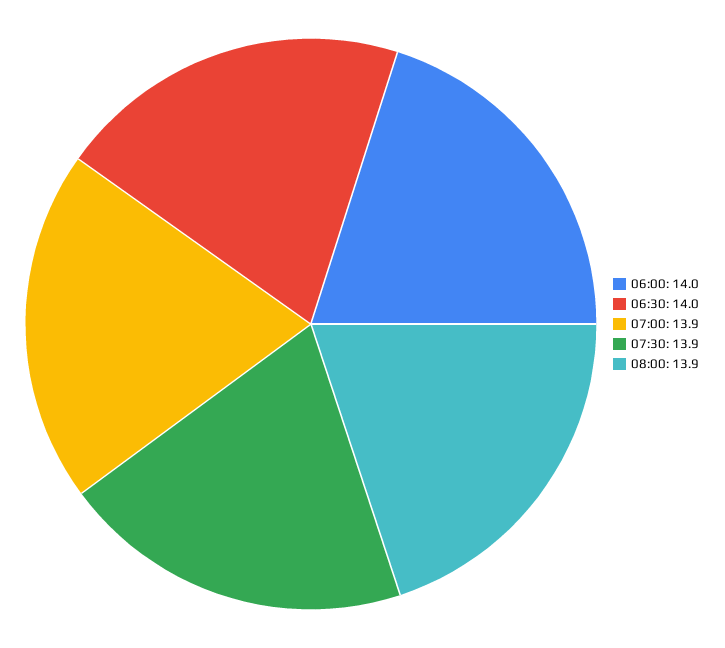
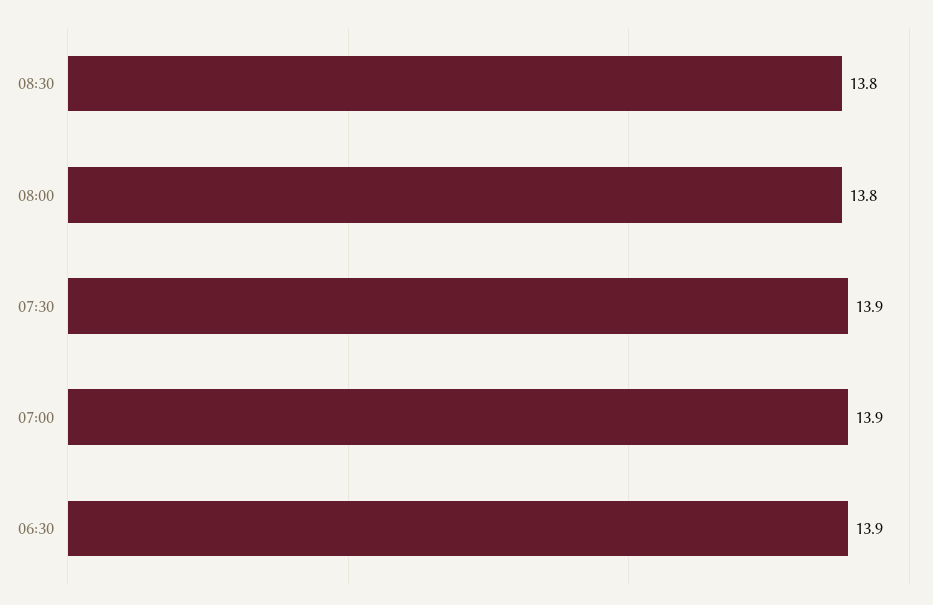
06:00: 14 -> none
06:30: 14 -> 13.9
08:00: 13.9 -> 13.8
08:30: none -> 13.8

